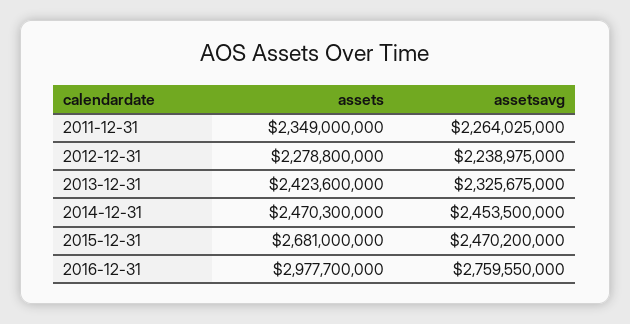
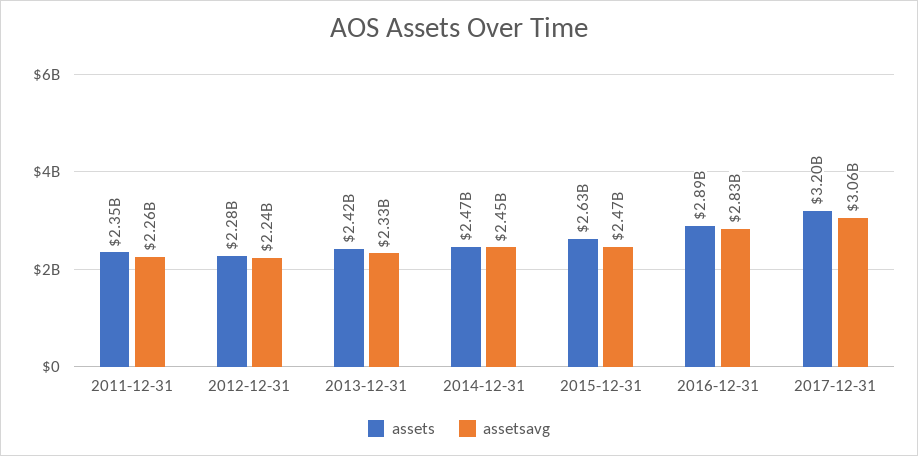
assets, 2015-12-31: 2681000000 -> 2630000000
assets, 2016-12-31: 2977700000 -> 2890000000
assetsavg, 2016-12-31: 2759550000 -> 2830000000
assets, 2017-12-31: none -> 3200000000
assetsavg, 2017-12-31: none -> 3060000000

